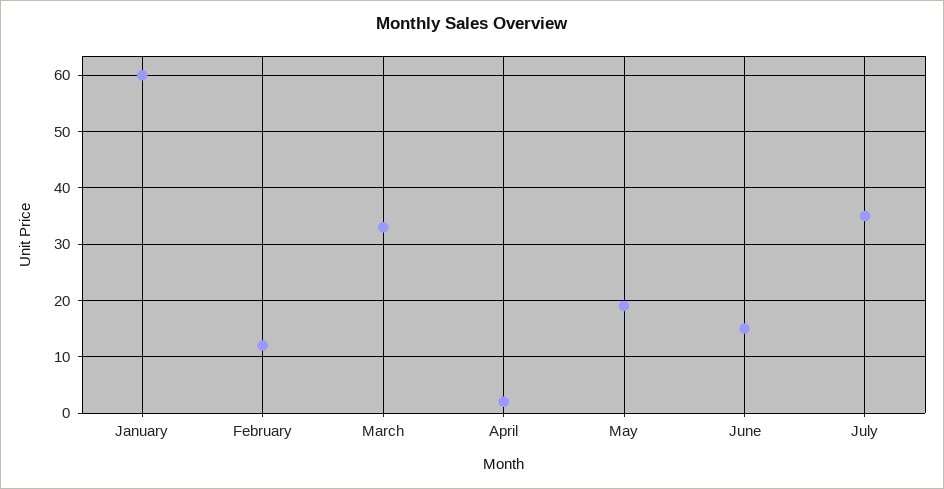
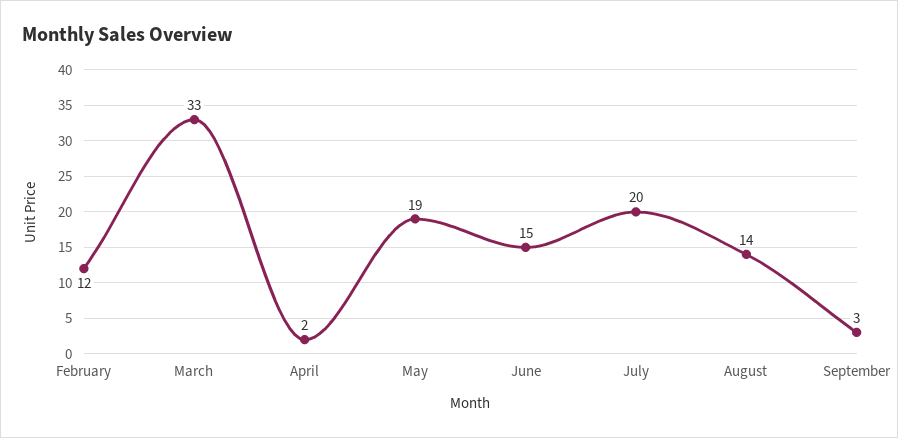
January: 60 -> none
July: 35 -> 20
August: none -> 14
September: none -> 3

